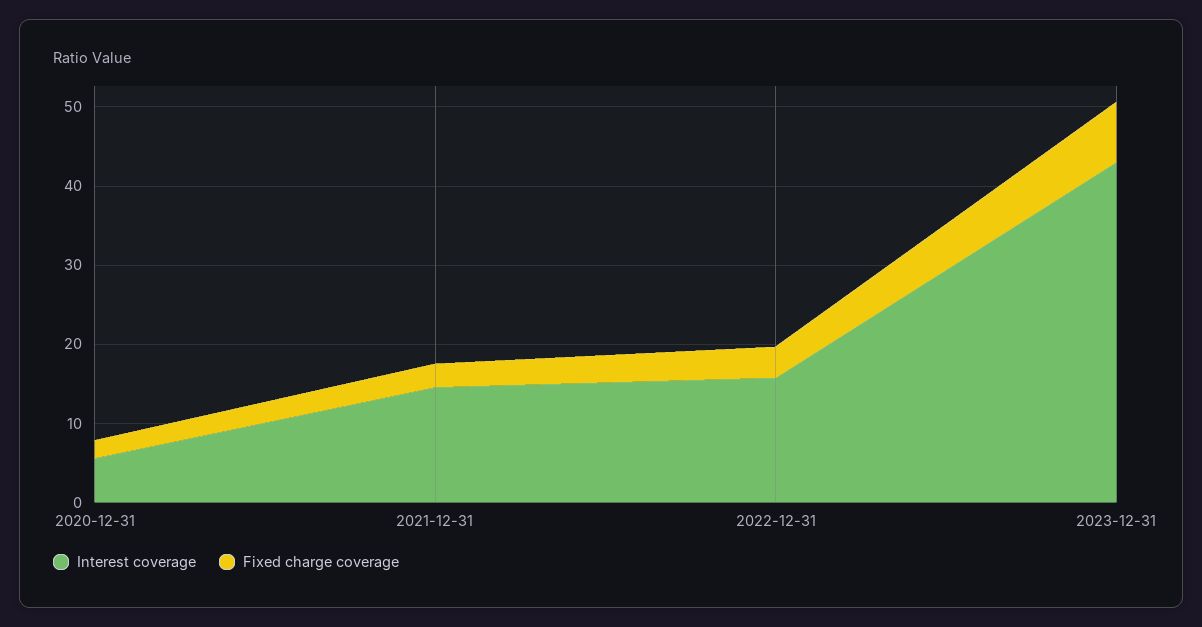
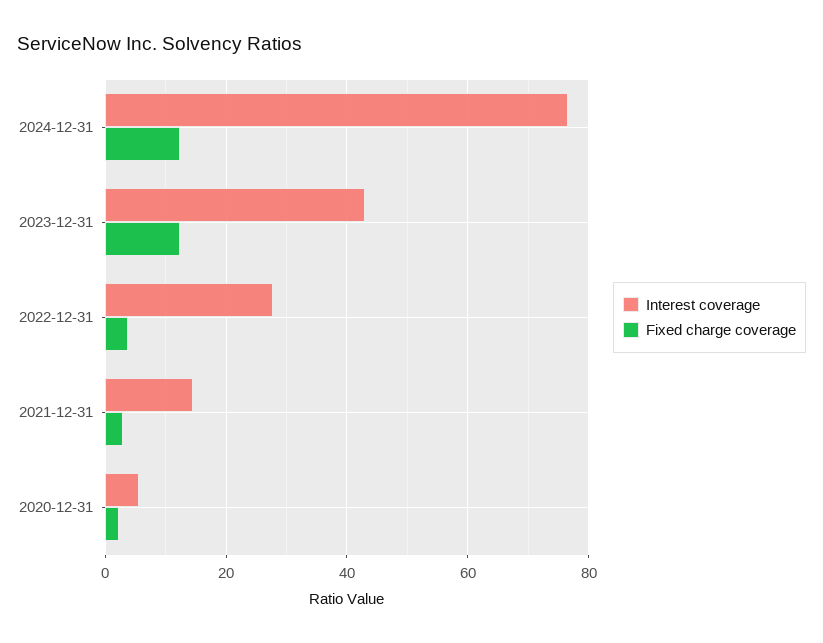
Interest coverage, 2022-12-31: 16 -> 28
Fixed charge coverage, 2023-12-31: 8 -> 12
Interest coverage, 2024-12-31: none -> 76
Fixed charge coverage, 2024-12-31: none -> 12

